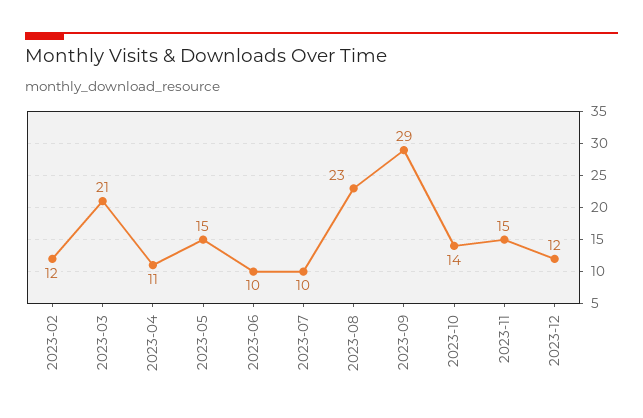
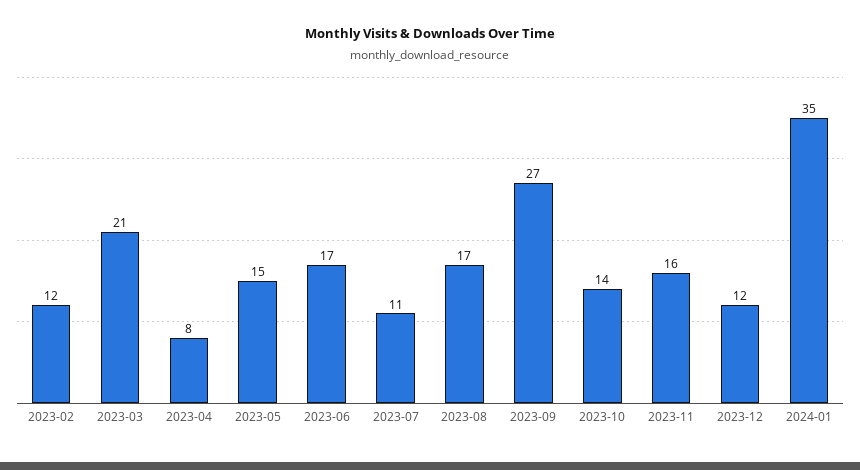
2023-04: 11 -> 8
2023-06: 10 -> 17
2023-07: 10 -> 11
2023-08: 23 -> 17
2023-09: 29 -> 27
2023-11: 15 -> 16
2024-01: none -> 35

